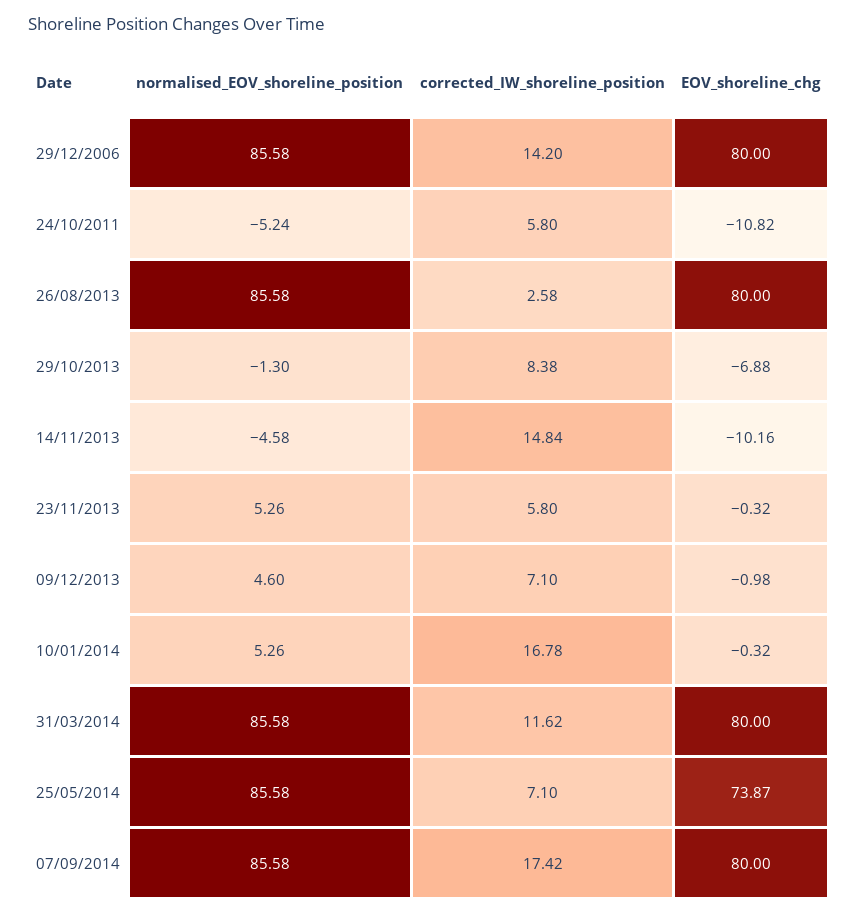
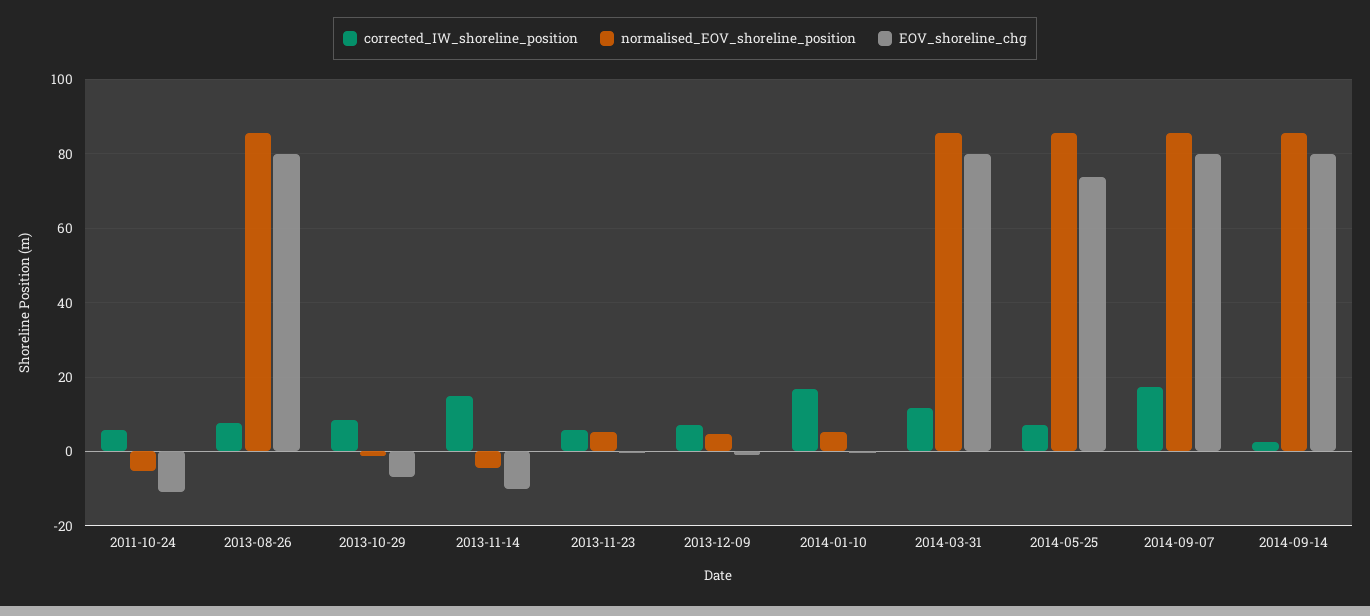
normalised_EOV_shoreline_position, 29/12/2006: 85.58 -> none
corrected_IW_shoreline_position, 29/12/2006: 14.2 -> none
EOV_shoreline_chg, 29/12/2006: 80 -> none
corrected_IW_shoreline_position, 26/08/2013: 2.58 -> 8
corrected_IW_shoreline_position, 2014-09-14: none -> 2
normalised_EOV_shoreline_position, 2014-09-14: none -> 86
EOV_shoreline_chg, 2014-09-14: none -> 80

